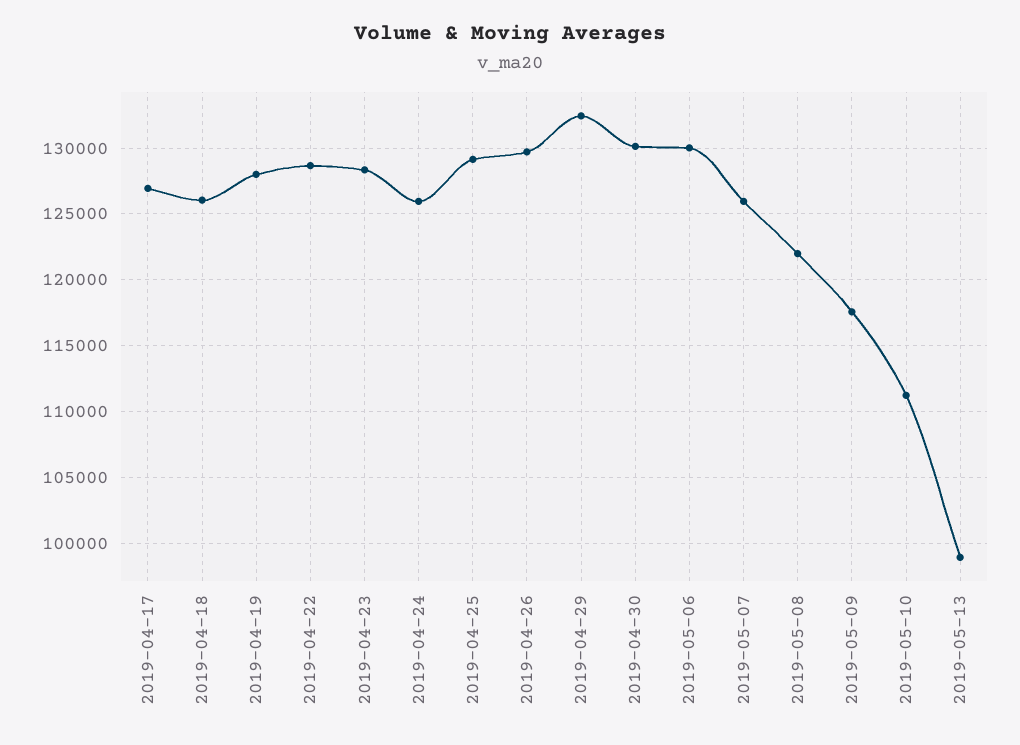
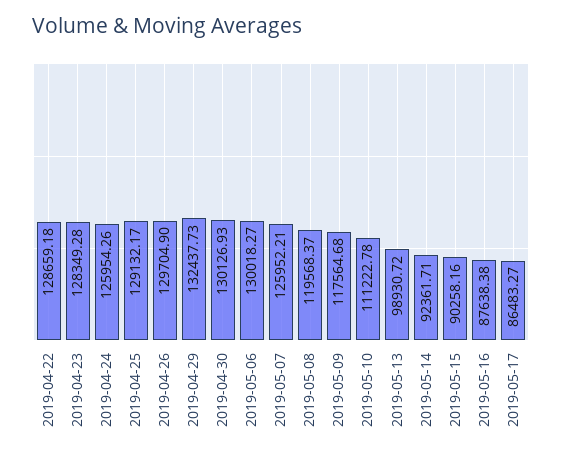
2019-04-17: 127000 -> none
2019-04-18: 126000 -> none
2019-04-19: 128000 -> none
2019-05-08: 122000 -> 119568.37
2019-05-14: none -> 92361.71
2019-05-15: none -> 90258.16
2019-05-16: none -> 87638.38
2019-05-17: none -> 86483.27

